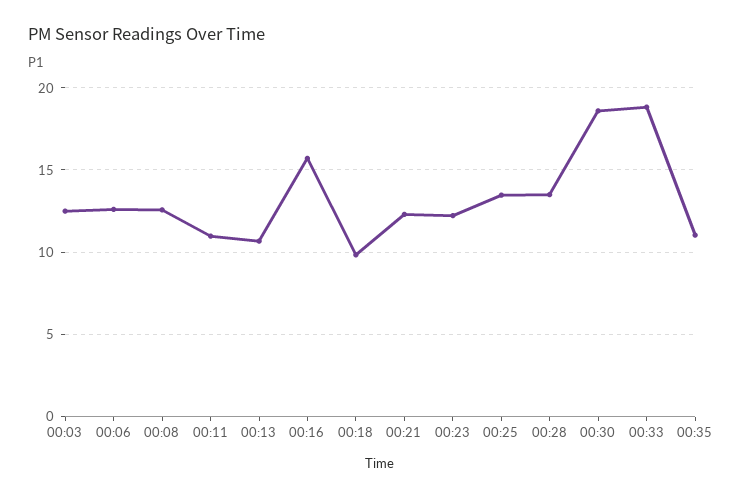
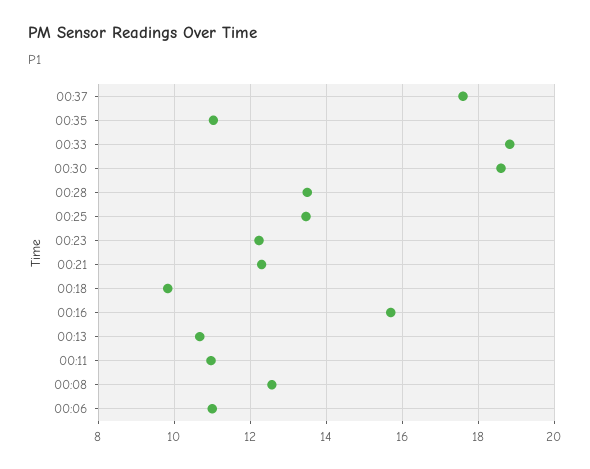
00:03: 12.5 -> none
00:06: 12.5 -> 11
00:37: none -> 17.6

